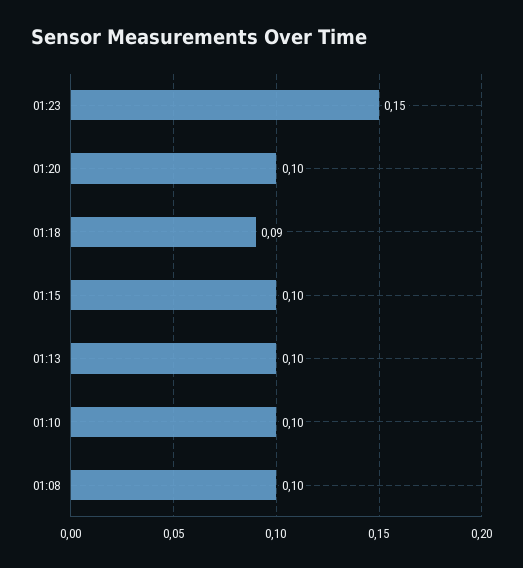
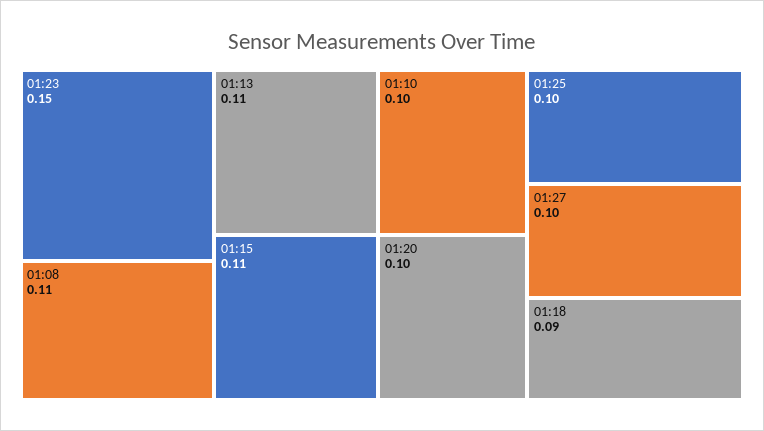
01:15: 0.1 -> 0.11
01:13: 0.1 -> 0.11
01:08: 0.1 -> 0.11
01:25: none -> 0.1
01:27: none -> 0.1

